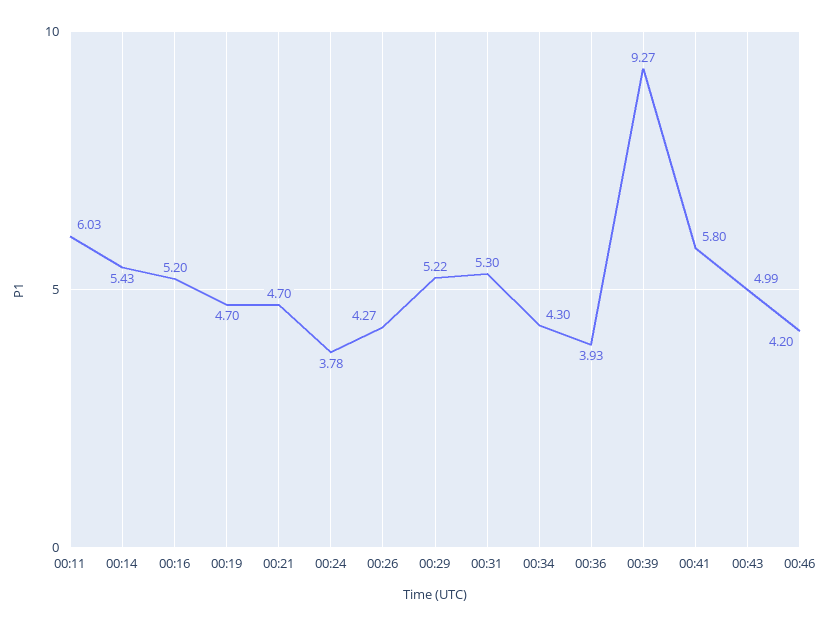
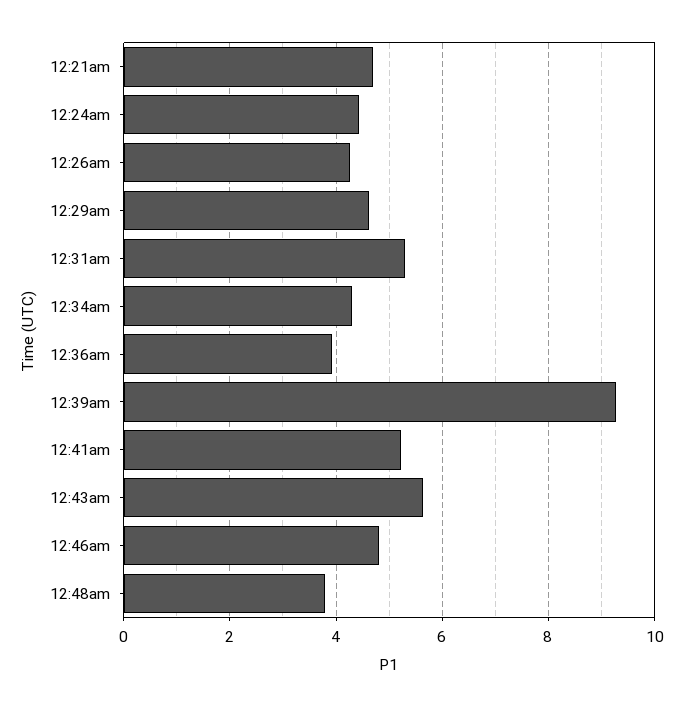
00:11: 6.03 -> none
00:14: 5.43 -> none
00:16: 5.2 -> none
00:19: 4.7 -> none
00:24: 3.78 -> 4.4
00:29: 5.22 -> 4.6
00:41: 5.8 -> 5.2
00:43: 4.99 -> 5.6
00:46: 4.2 -> 4.8
12:48am: none -> 3.8

